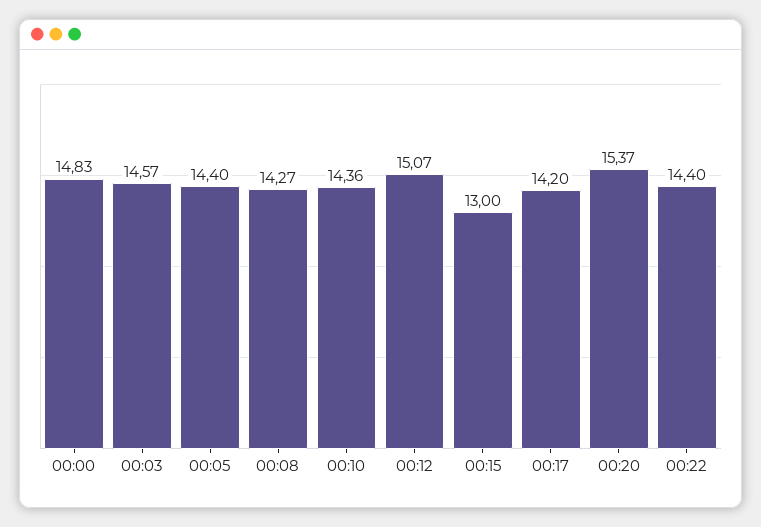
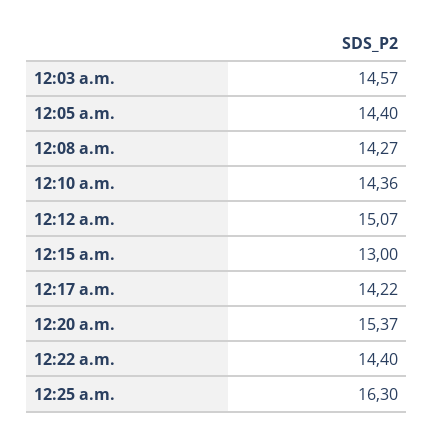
00:00: 14.83 -> none
00:17: 14.2 -> 14.22
12:25 a.m.: none -> 16.3

